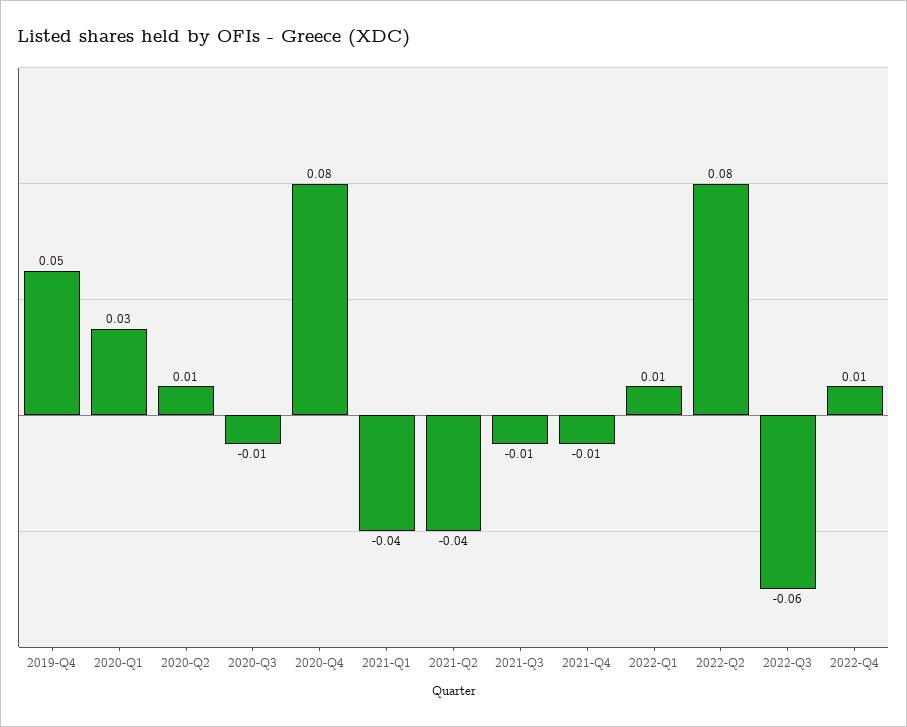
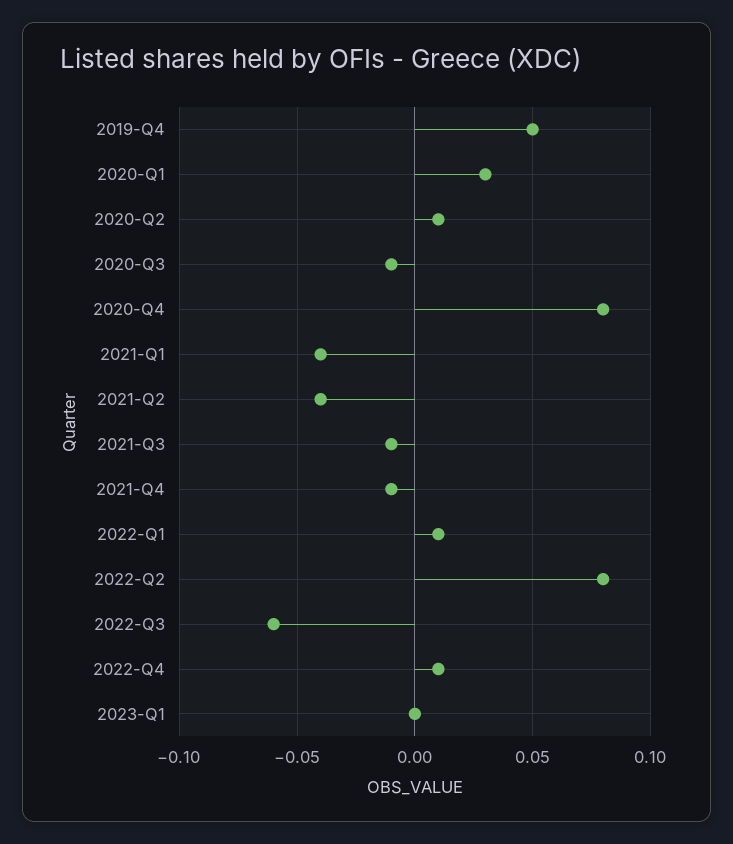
2023-Q1: none -> 0

